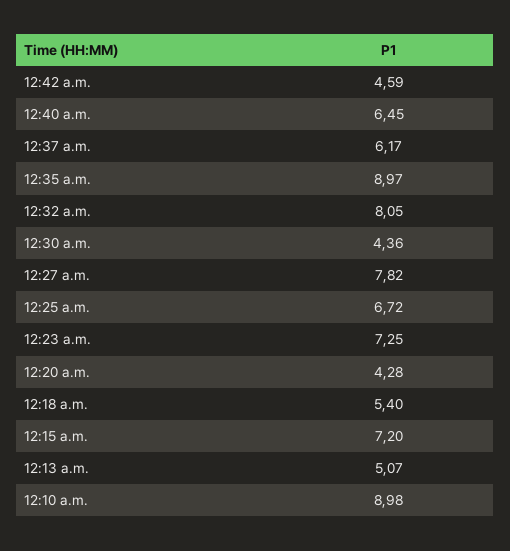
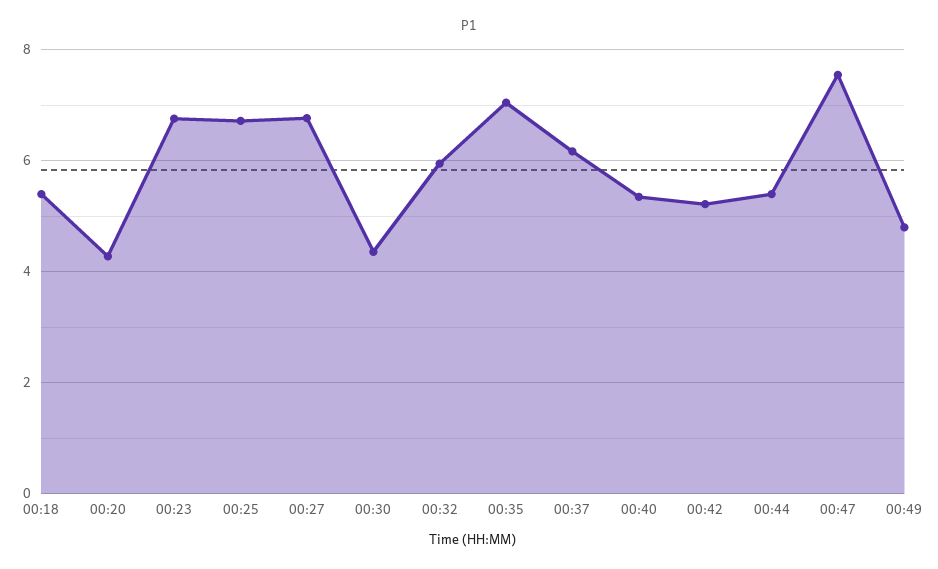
12:42 a.m.: 4.59 -> 5.2
12:40 a.m.: 6.45 -> 5.4
12:35 a.m.: 8.97 -> 7
12:32 a.m.: 8.05 -> 6
12:27 a.m.: 7.82 -> 6.8
12:23 a.m.: 7.25 -> 6.8
12:15 a.m.: 7.2 -> none
12:13 a.m.: 5.07 -> none
12:10 a.m.: 8.98 -> none
00:44: none -> 5.4
00:47: none -> 7.6
00:49: none -> 4.8

